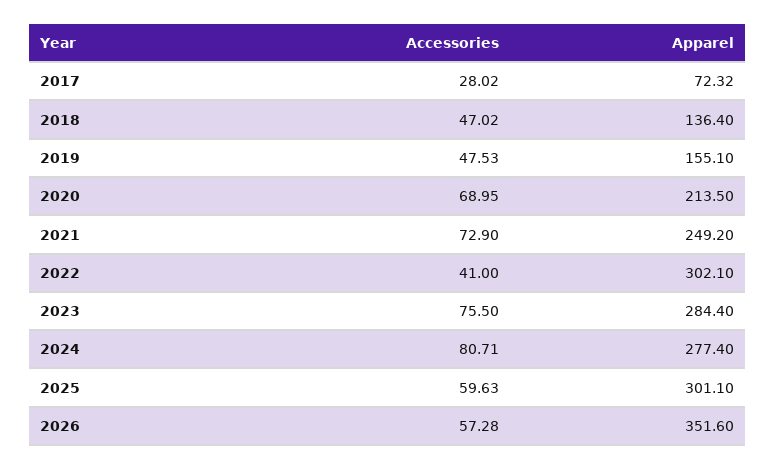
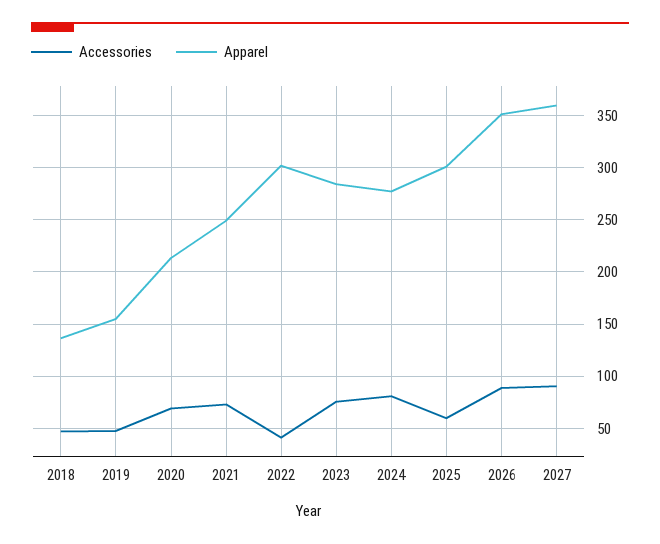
Accessories, 2017: 28.02 -> none
Apparel, 2017: 72.32 -> none
Accessories, 2026: 57.28 -> 90
Accessories, 2027: none -> 90
Apparel, 2027: none -> 360

